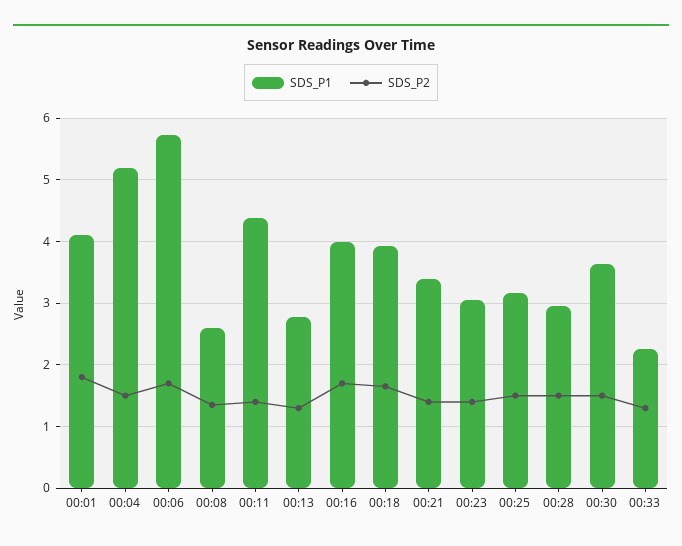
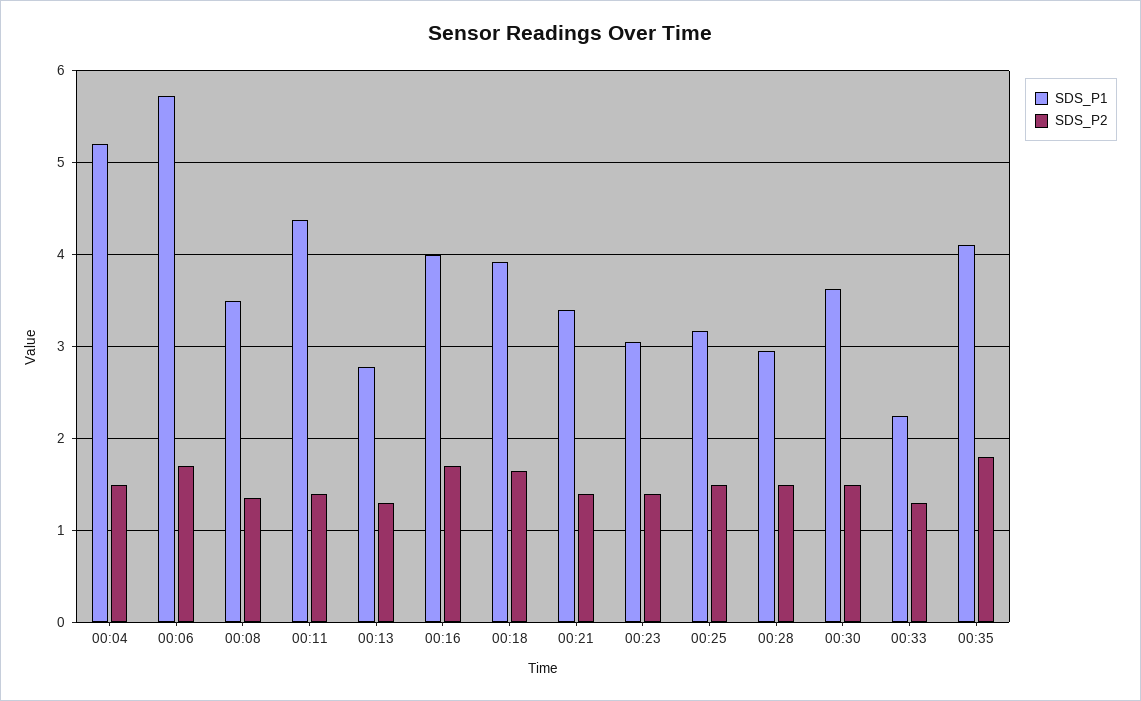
SDS_P1, 00:01: 4.1 -> none
SDS_P2, 00:01: 1.8 -> none
SDS_P1, 00:08: 2.6 -> 3.5
SDS_P1, 00:35: none -> 4.1
SDS_P2, 00:35: none -> 1.8

